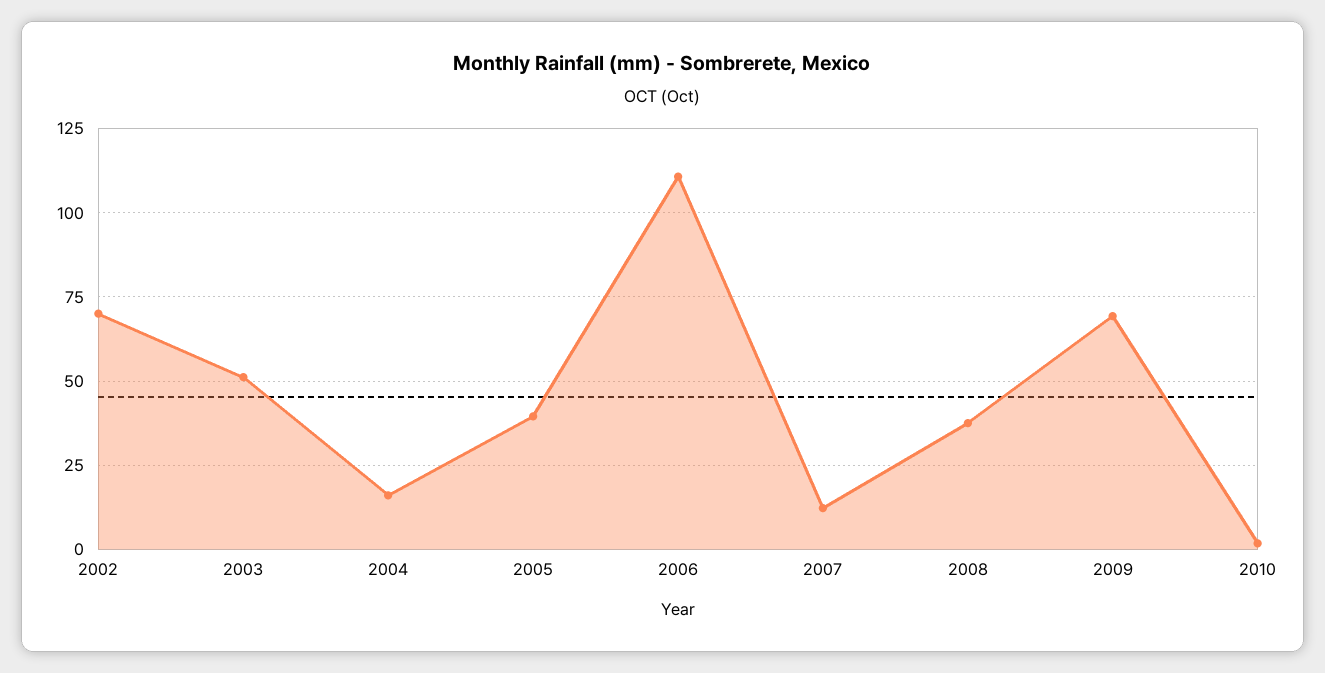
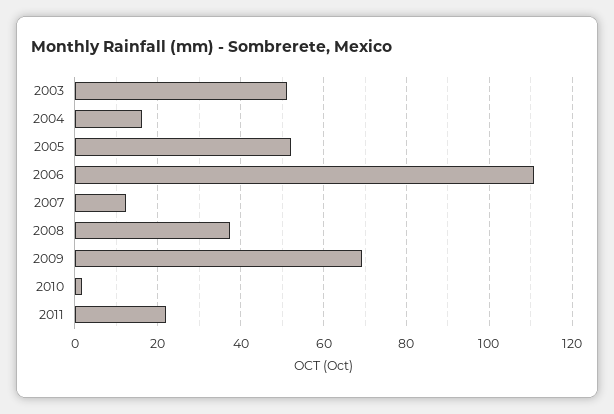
2002: 70 -> none
2005: 40 -> 52
2011: none -> 22

